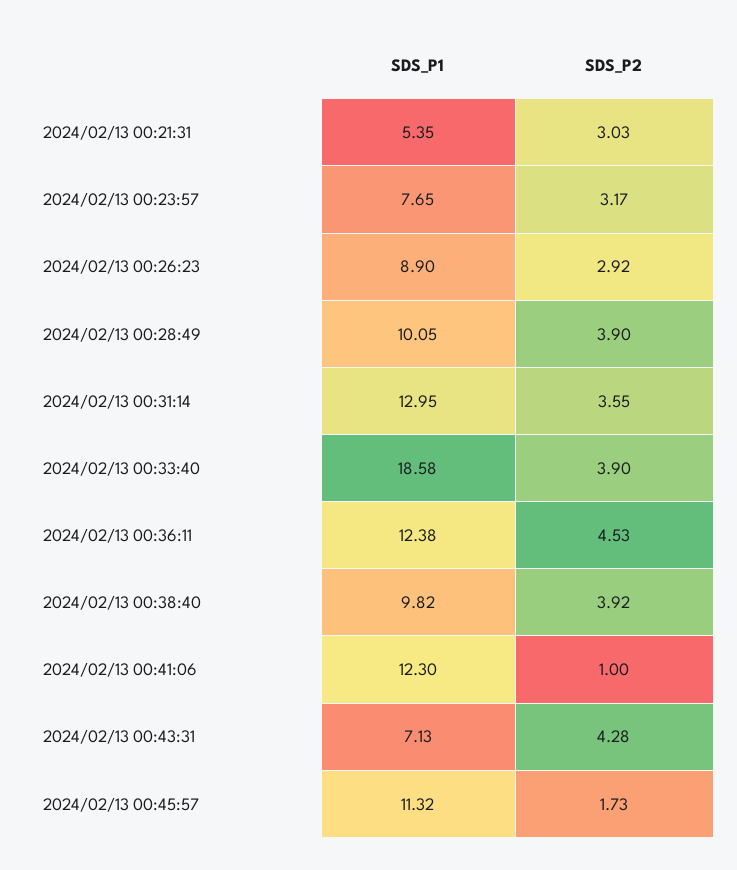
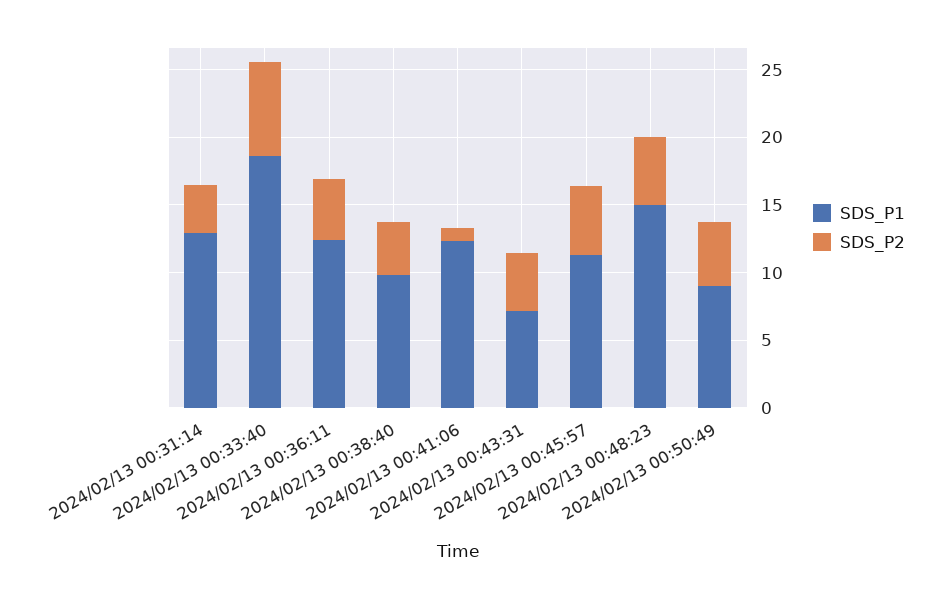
SDS_P1, 2024/02/13 00:21:31: 5.35 -> none
SDS_P2, 2024/02/13 00:21:31: 3.03 -> none
SDS_P1, 2024/02/13 00:23:57: 7.65 -> none
SDS_P2, 2024/02/13 00:23:57: 3.17 -> none
SDS_P1, 2024/02/13 00:26:23: 8.9 -> none
SDS_P2, 2024/02/13 00:26:23: 2.92 -> none
SDS_P1, 2024/02/13 00:28:49: 10.05 -> none
SDS_P2, 2024/02/13 00:28:49: 3.9 -> none
SDS_P2, 2024/02/13 00:33:40: 3.9 -> 7
SDS_P2, 2024/02/13 00:45:57: 1.73 -> 5
SDS_P1, 2024/02/13 00:48:23: none -> 15
SDS_P2, 2024/02/13 00:48:23: none -> 5
SDS_P1, 2024/02/13 00:50:49: none -> 9
SDS_P2, 2024/02/13 00:50:49: none -> 5

